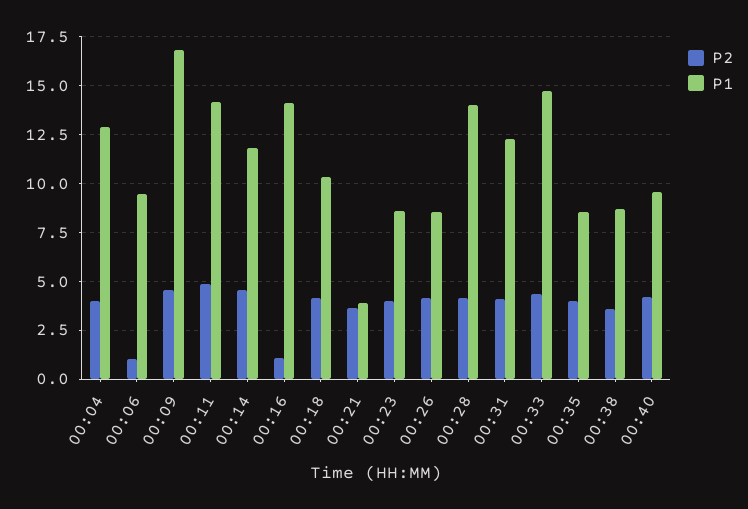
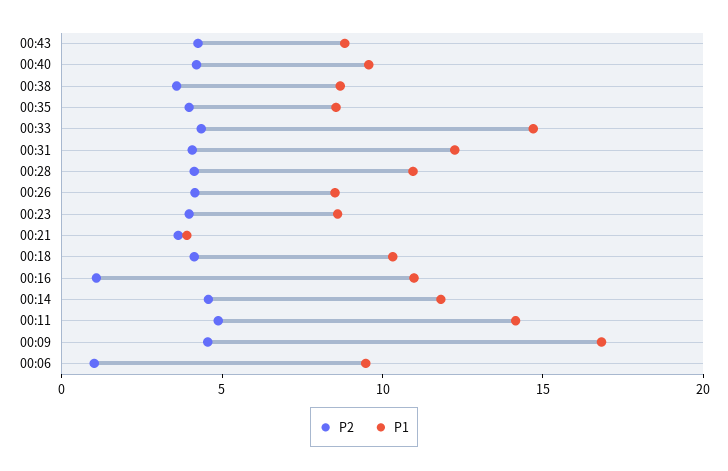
P2, 00:04: 4 -> none
P1, 00:04: 13 -> none
P1, 00:16: 14 -> 11
P1, 00:28: 14 -> 11
P2, 00:43: none -> 4
P1, 00:43: none -> 9

